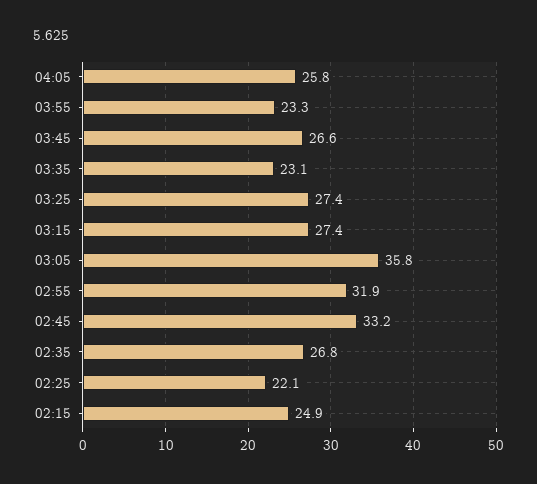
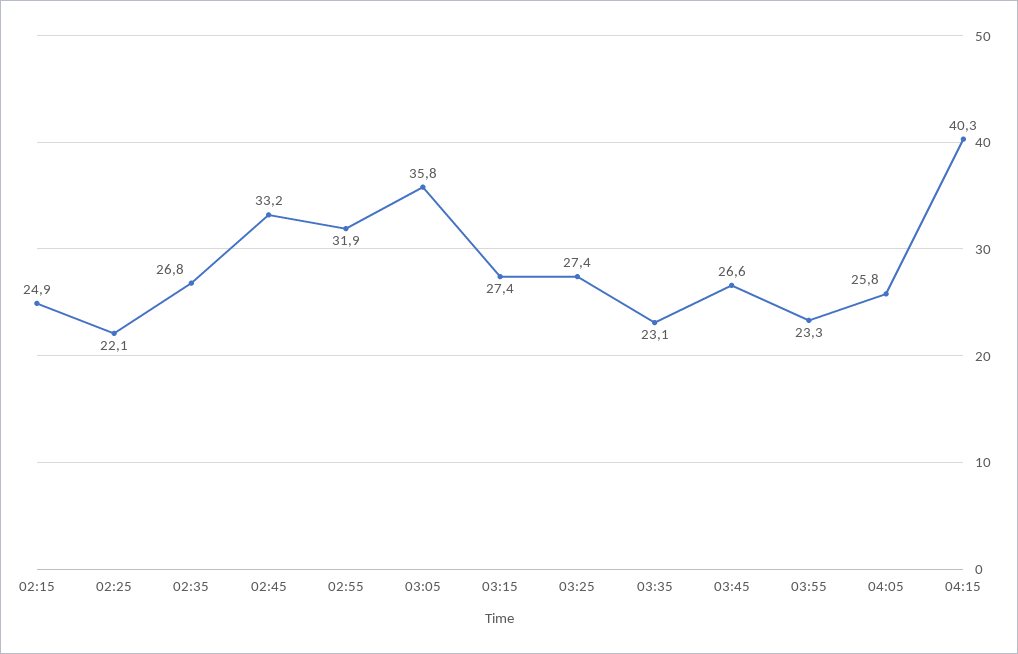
04:15: none -> 40.3

